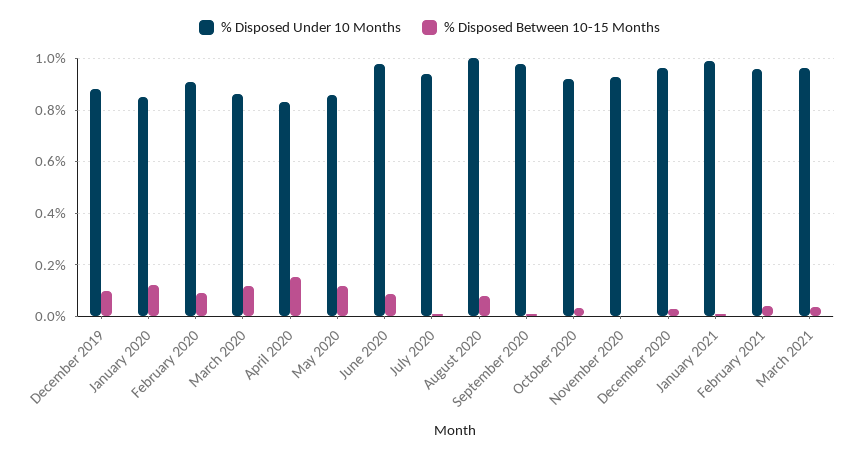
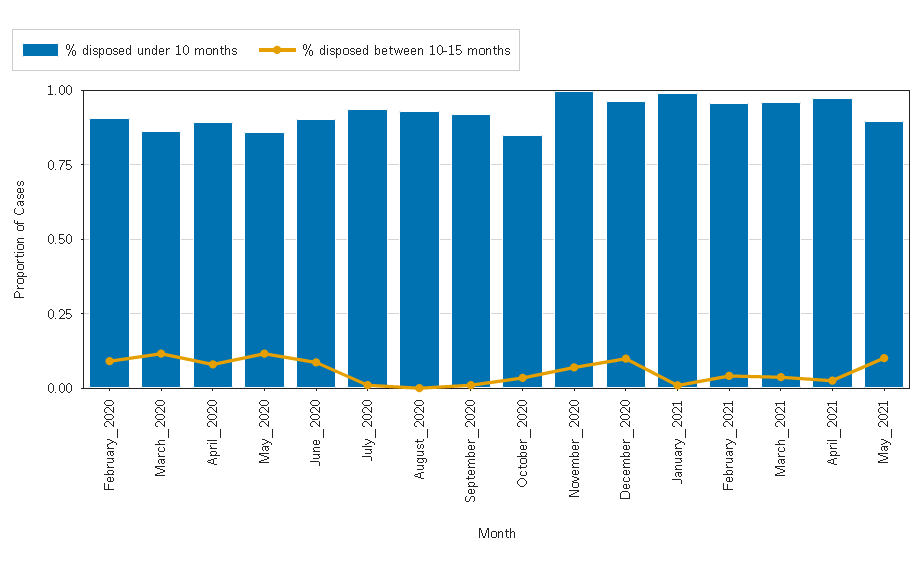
% Disposed Under 10 Months, December 2019: 0.875 -> none
% Disposed Between 10-15 Months, December 2019: 0.1 -> none
% Disposed Under 10 Months, January 2020: 0.85 -> none
% Disposed Between 10-15 Months, January 2020: 0.125 -> none
% Disposed Under 10 Months, April 2020: 0.825 -> 0.9
% Disposed Between 10-15 Months, April 2020: 0.15 -> 0.075
% Disposed Under 10 Months, June 2020: 0.975 -> 0.9
% Disposed Under 10 Months, August 2020: 1 -> 0.925
% Disposed Between 10-15 Months, August 2020: 0.075 -> 0
% Disposed Under 10 Months, September 2020: 0.975 -> 0.925
% Disposed Under 10 Months, October 2020: 0.925 -> 0.85
% Disposed Under 10 Months, November 2020: 0.925 -> 1
% Disposed Between 10-15 Months, November 2020: 0 -> 0.075
% Disposed Between 10-15 Months, December 2020: 0.025 -> 0.1
% Disposed Under 10 Months, April_2021: none -> 0.975
% Disposed Between 10-15 Months, April_2021: none -> 0.025
% Disposed Under 10 Months, May_2021: none -> 0.9
% Disposed Between 10-15 Months, May_2021: none -> 0.1

